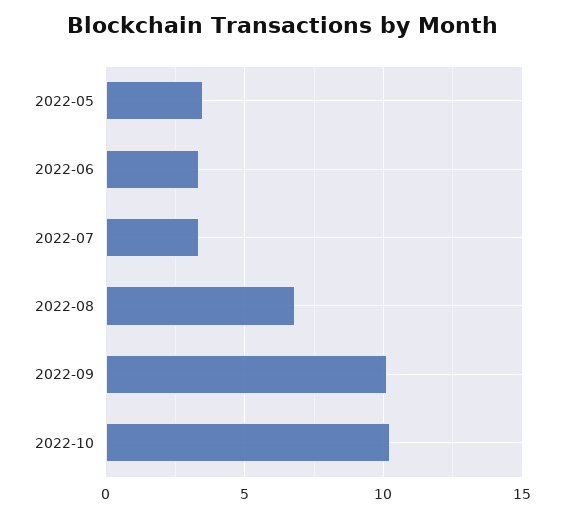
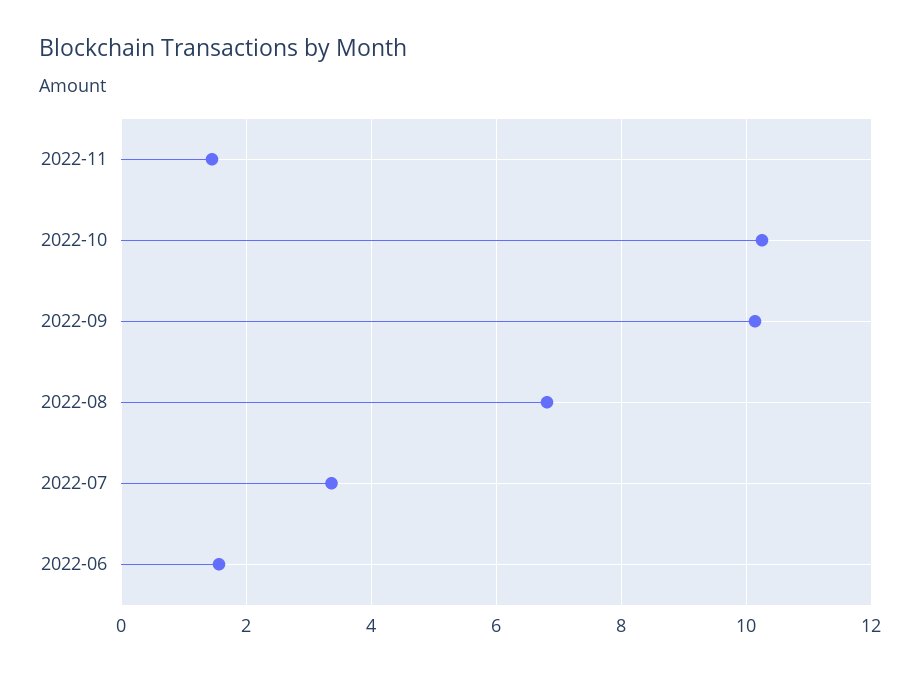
2022-05: 3.5 -> none
2022-06: 3.5 -> 1.6
2022-11: none -> 1.4

